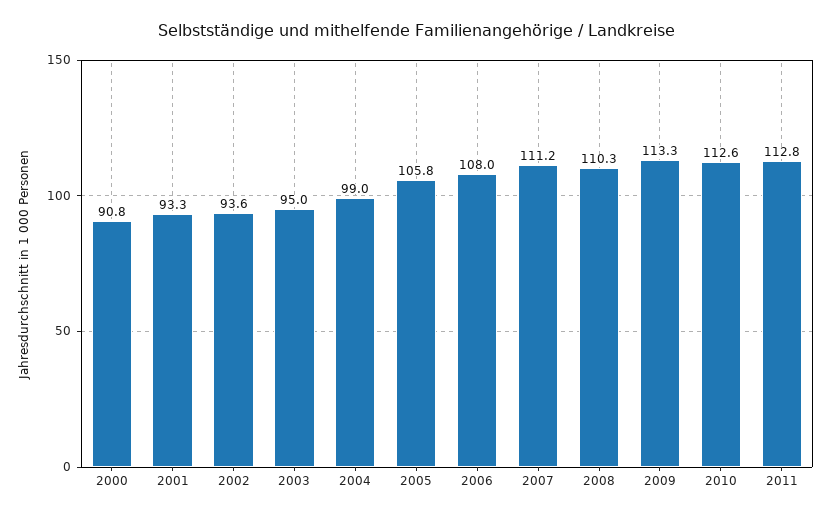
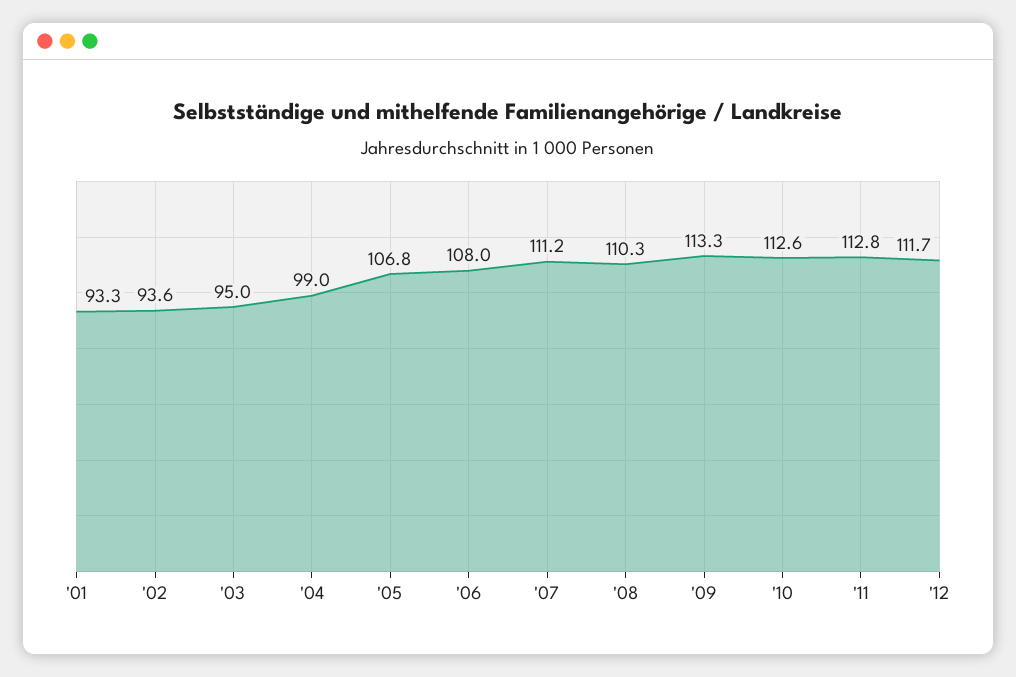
2000: 90.8 -> none
2005: 105.8 -> 106.8
'12: none -> 111.7

